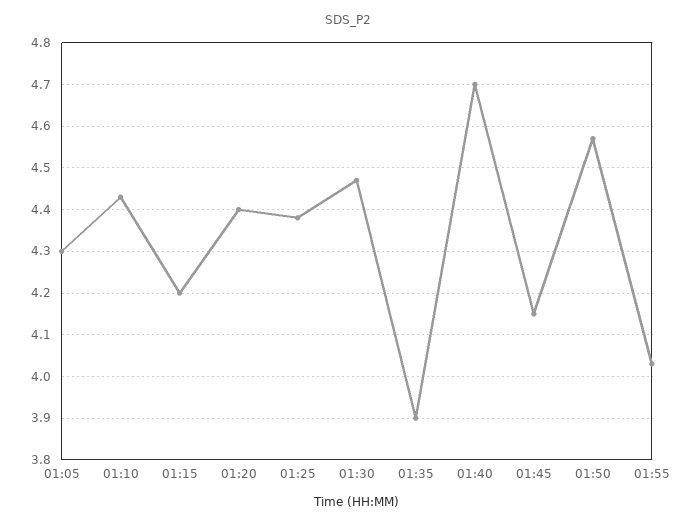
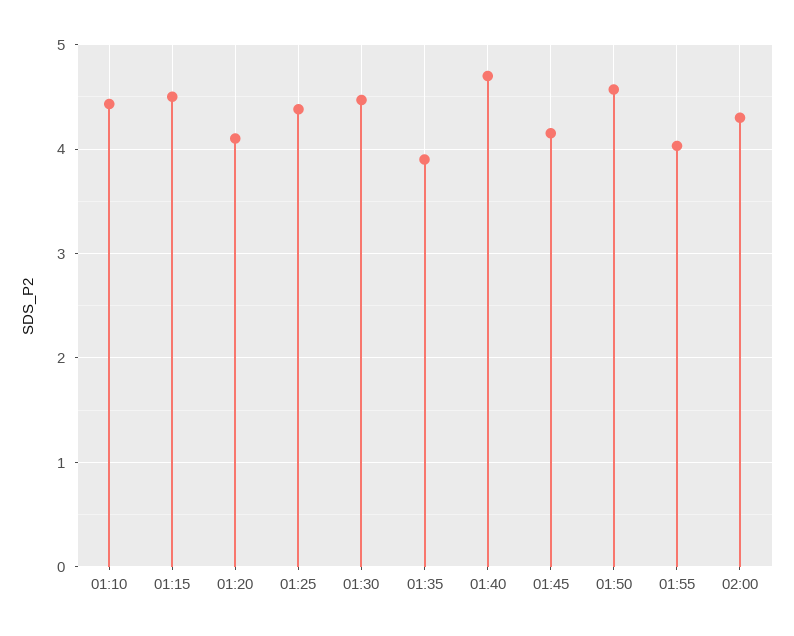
01:05: 4.3 -> none
01:15: 4.2 -> 4.5
01:20: 4.4 -> 4.1
02:00: none -> 4.3

